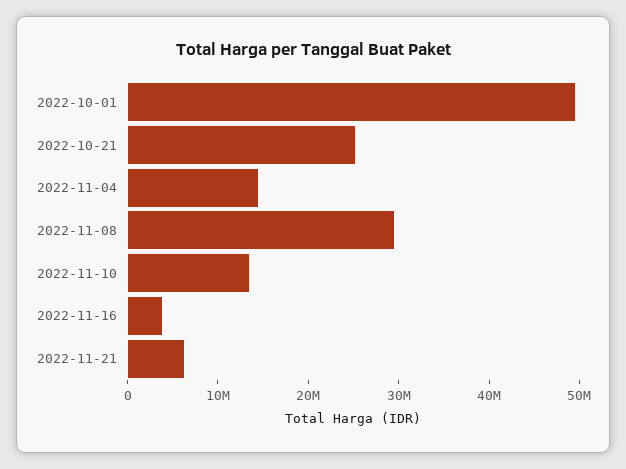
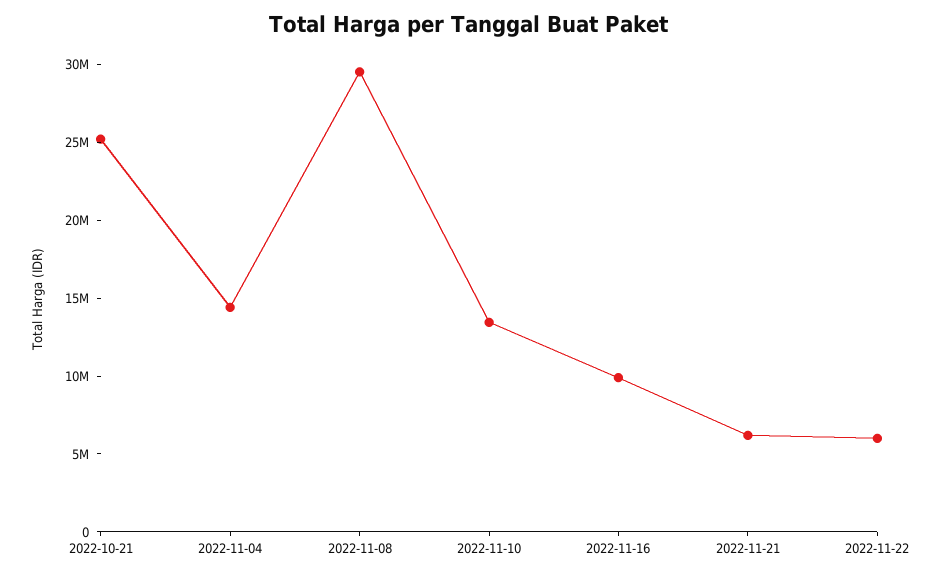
2022-10-01: 50000000 -> none
2022-11-16: 4000000 -> 10000000
2022-11-22: none -> 6000000

